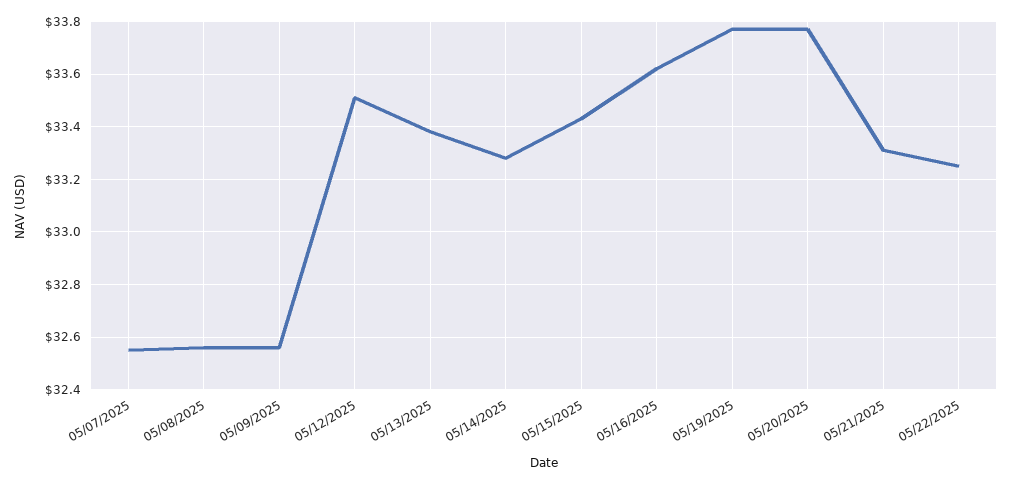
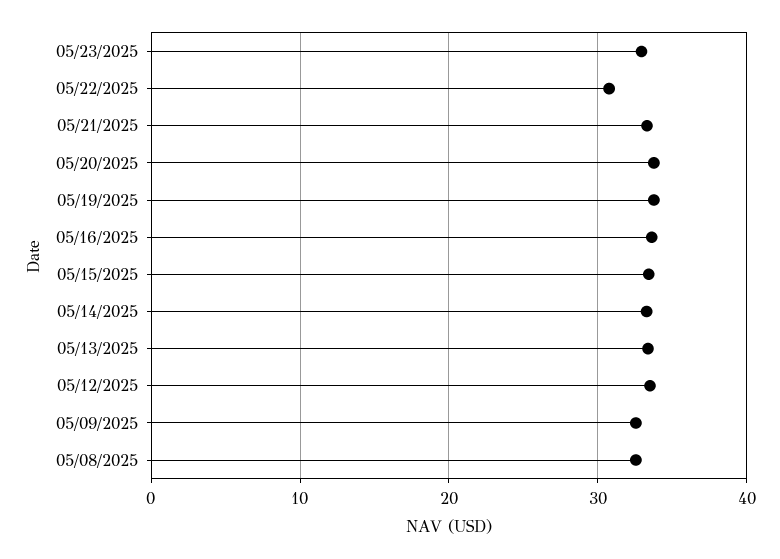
05/07/2025: 32.55 -> none
05/22/2025: 33.25 -> 31
05/23/2025: none -> 33

